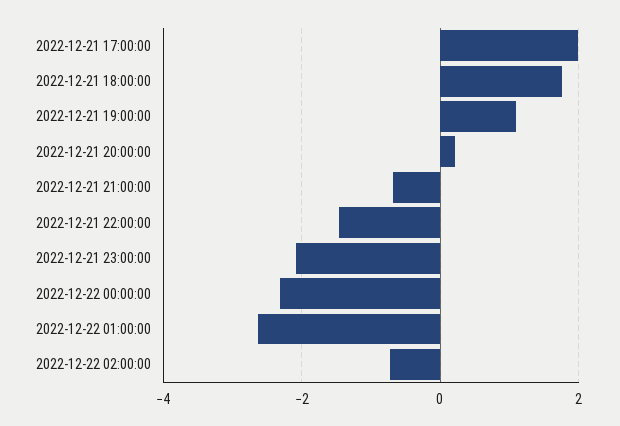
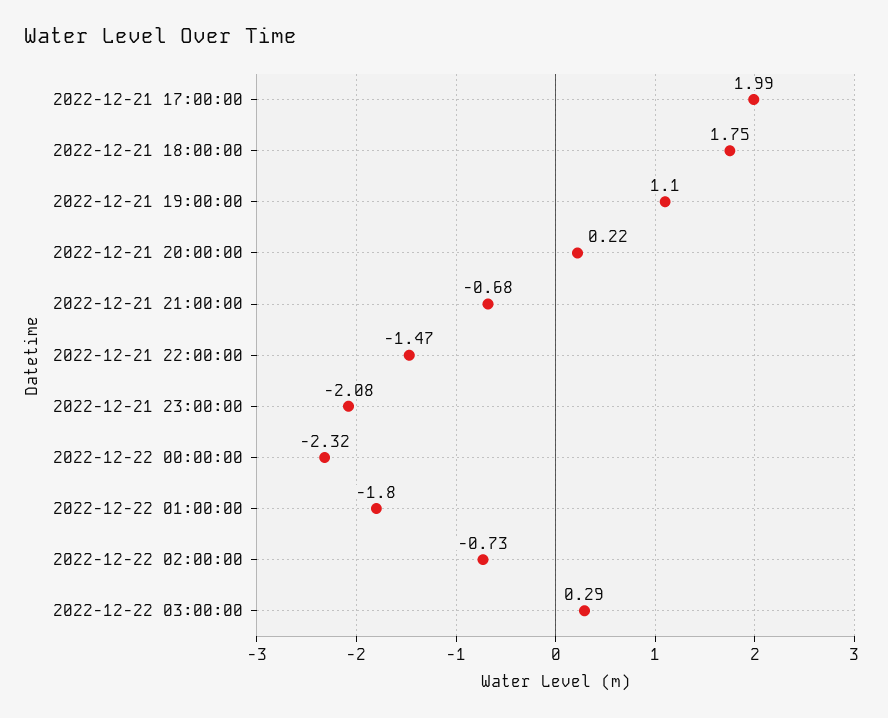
2022-12-22 01:00:00: -2.6 -> -1.8
2022-12-22 03:00:00: none -> 0.29

